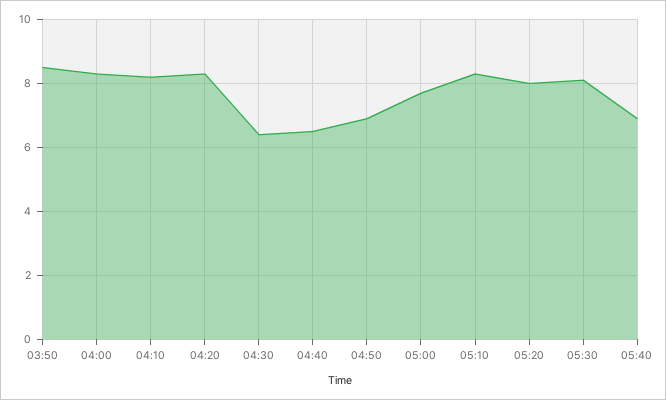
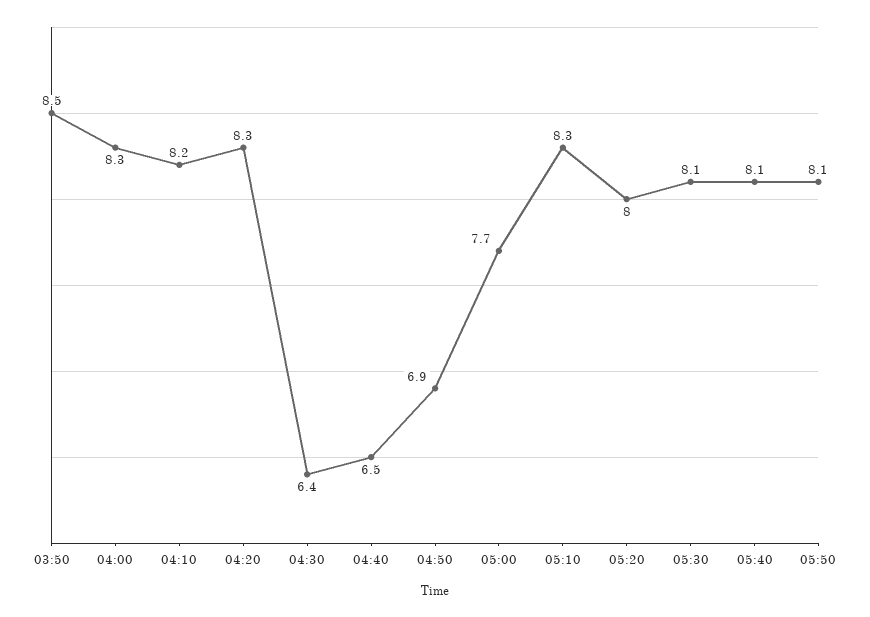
05:40: 7 -> 8.1
05:50: none -> 8.1

